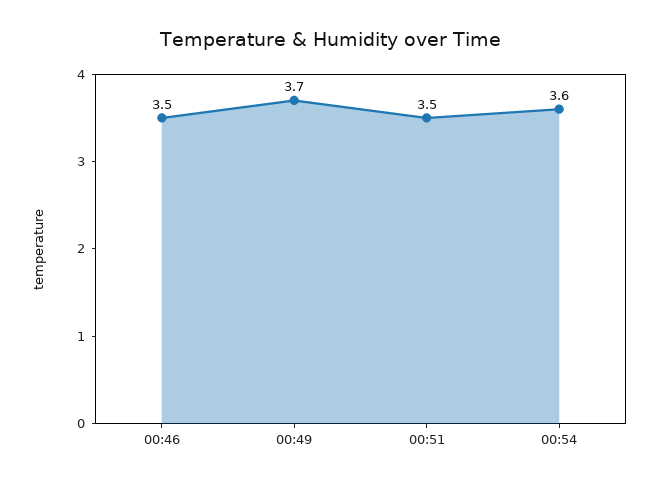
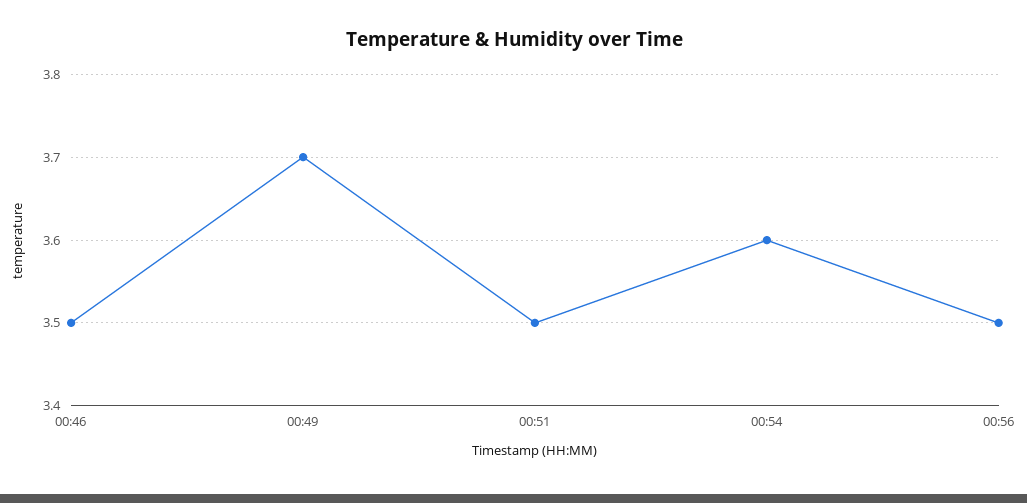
00:56: none -> 3.5

